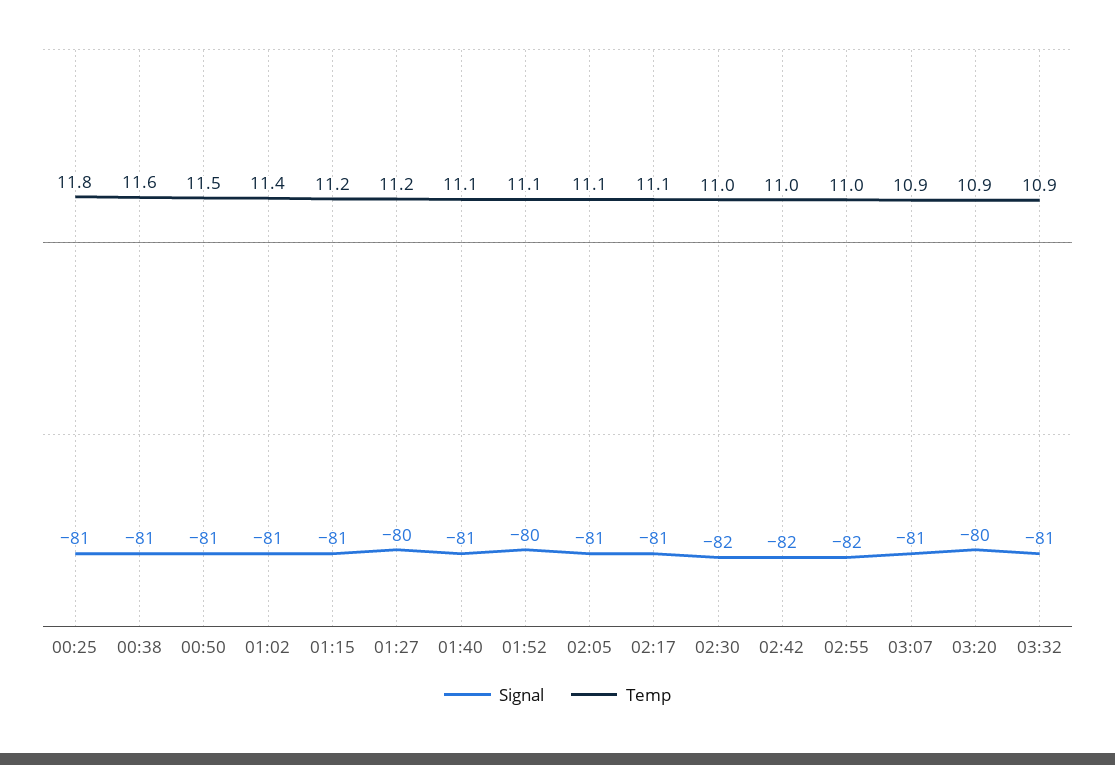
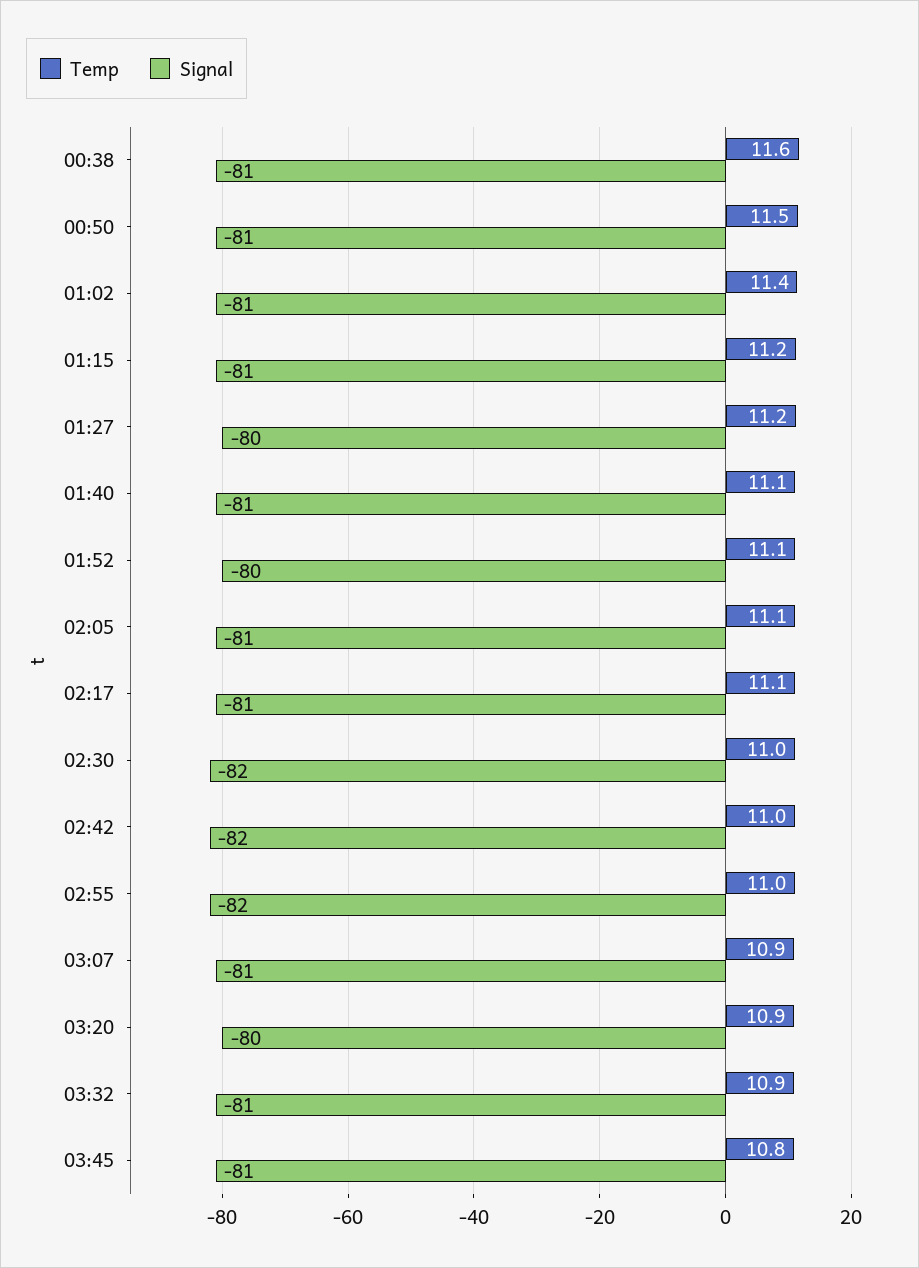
Signal, 00:25: -81 -> none
Temp, 00:25: 11.8 -> none
Temp, 03:45: none -> 10.8
Signal, 03:45: none -> -81

